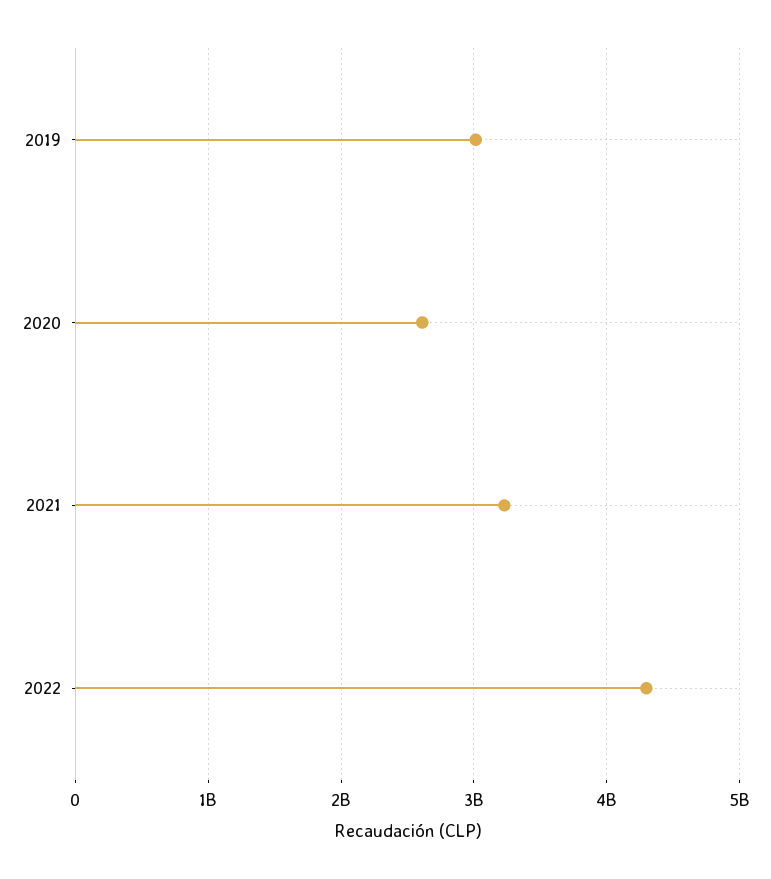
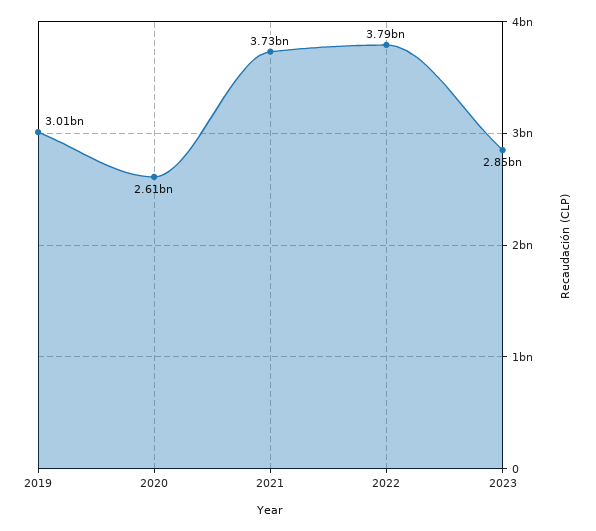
2021: 3200000000 -> 3730000000
2022: 4300000000 -> 3790000000
2023: none -> 2850000000

